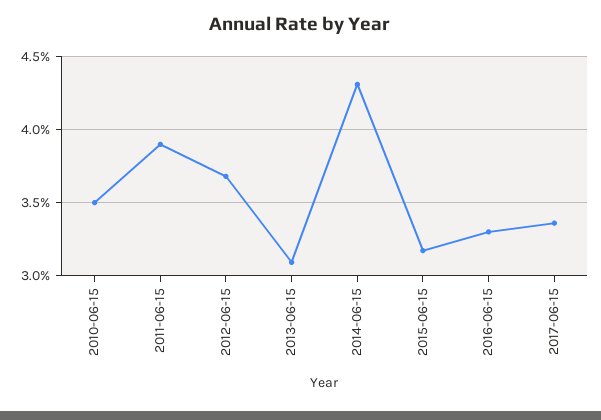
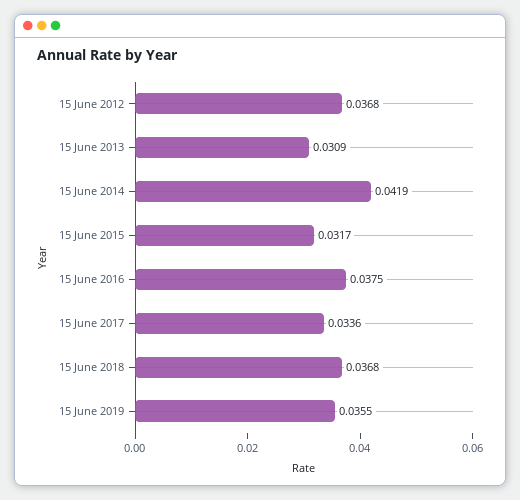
2010-06-15: 0.035 -> none
2011-06-15: 0.039 -> none
2014-06-15: 0.043 -> 0.0419
2016-06-15: 0.033 -> 0.0375
15 June 2018: none -> 0.0368
15 June 2019: none -> 0.0355

